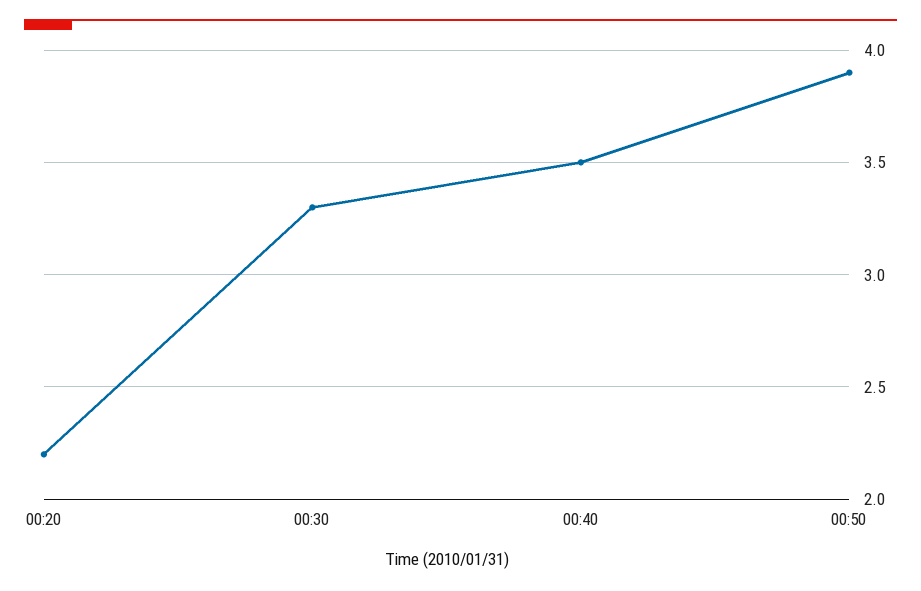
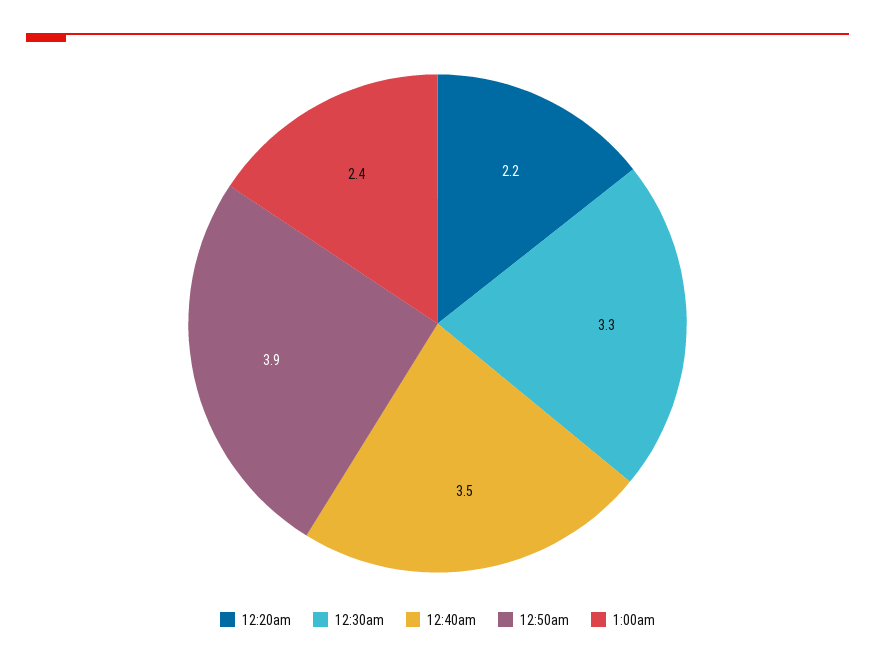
1:00am: none -> 2.4

